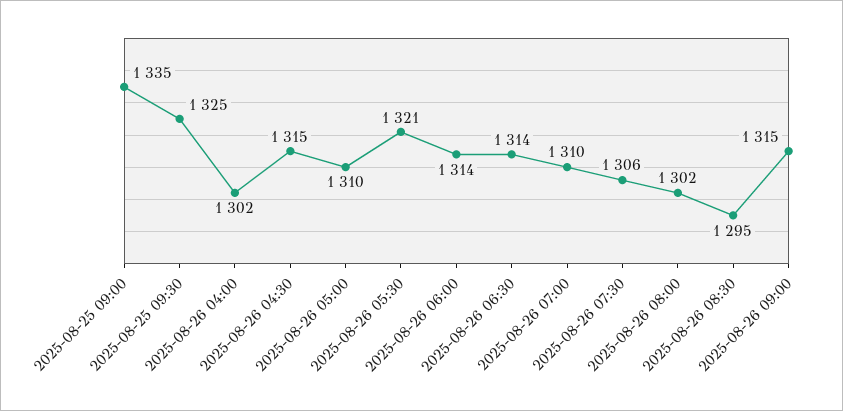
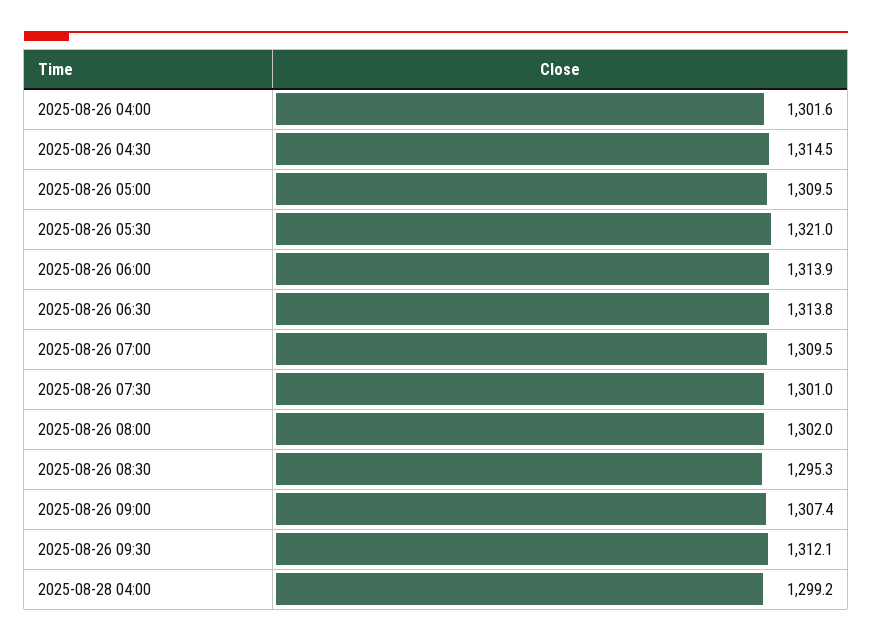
2025-08-25 09:00: 1335 -> none
2025-08-25 09:30: 1325 -> none
2025-08-26 07:30: 1306 -> 1301
2025-08-26 09:00: 1315 -> 1307.4
2025-08-26 09:30: none -> 1312.1
2025-08-28 04:00: none -> 1299.2

